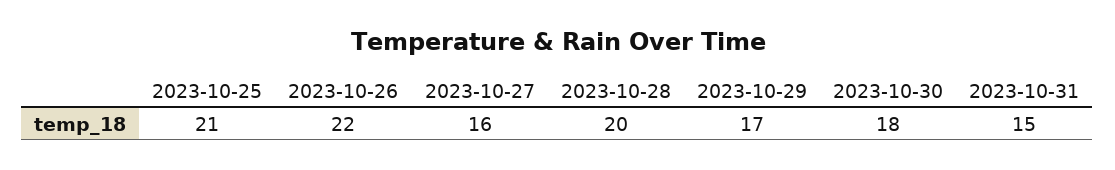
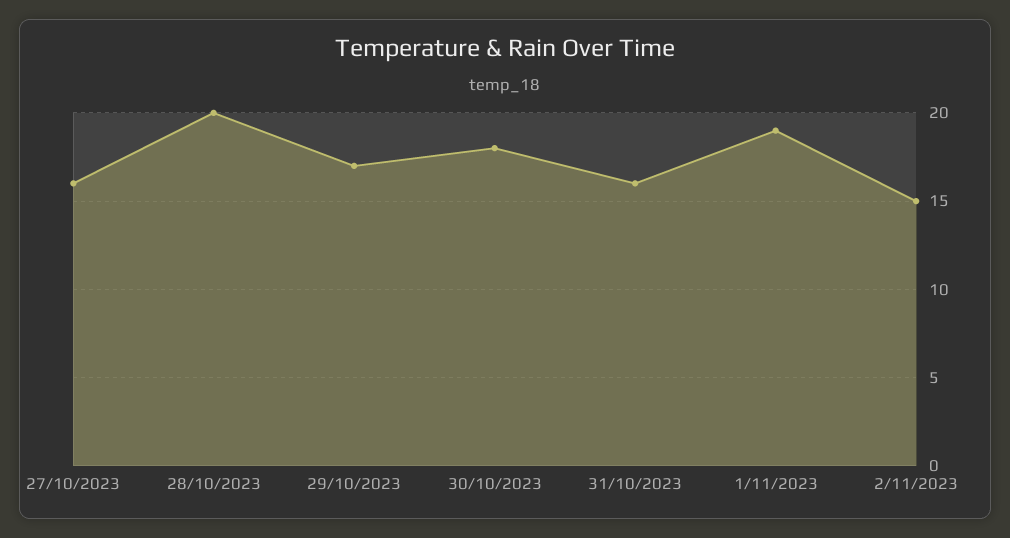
2023-10-25: 21 -> none
2023-10-26: 22 -> none
2023-10-31: 15 -> 16
1/11/2023: none -> 19
2/11/2023: none -> 15

